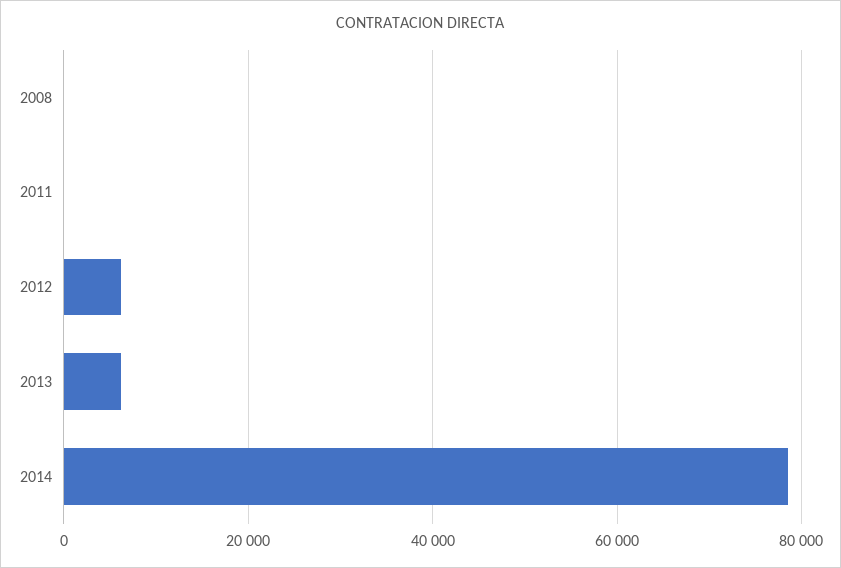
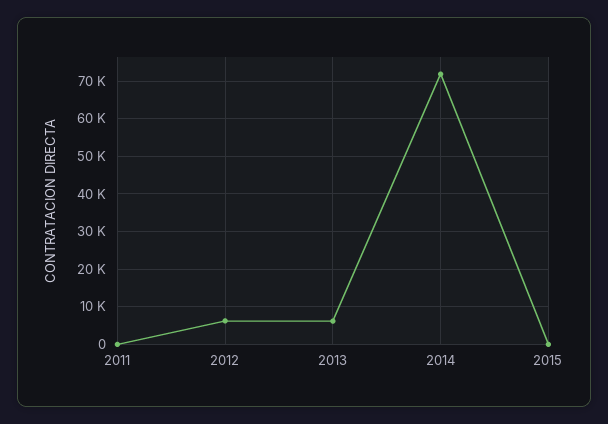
2008: 0 -> none
2014: 78000 -> 72000
2015: none -> 0

